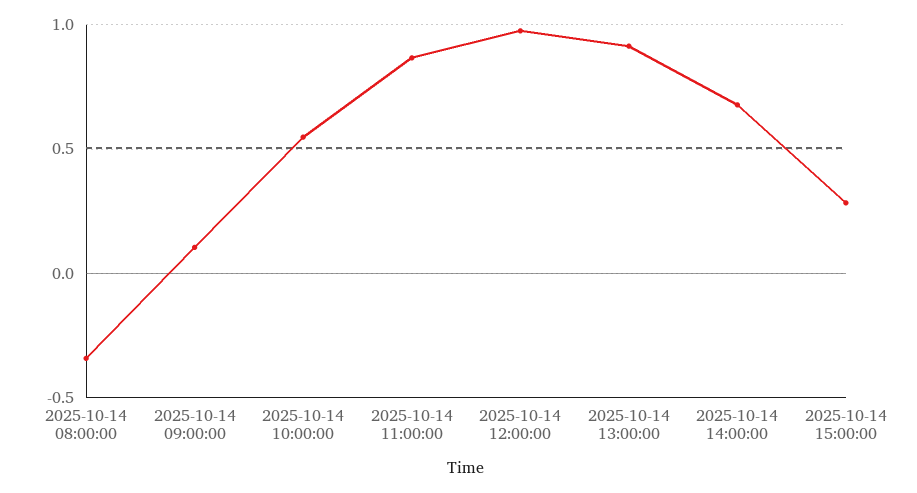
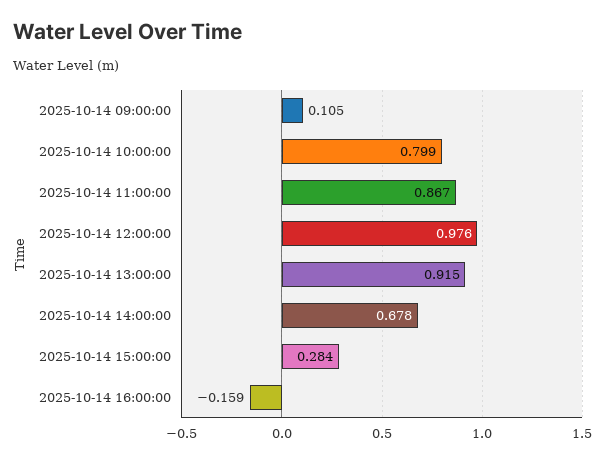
2025-10-14 08:00:00: -0.35 -> none
2025-10-14 10:00:00: 0.55 -> 0.799
2025-10-14 16:00:00: none -> -0.159

